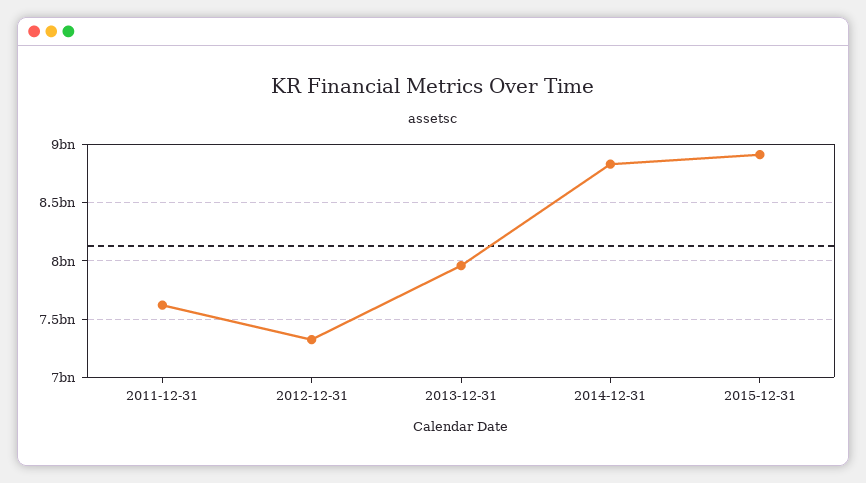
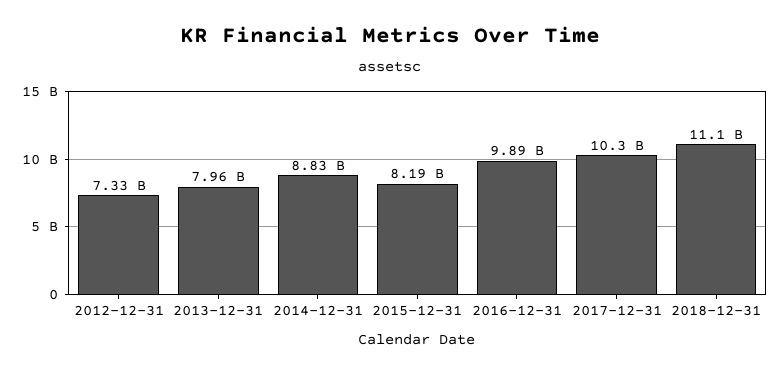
2011-12-31: 7600000000 -> none
2015-12-31: 8900000000 -> 8190000000
2016-12-31: none -> 9890000000
2017-12-31: none -> 10300000000
2018-12-31: none -> 11100000000

